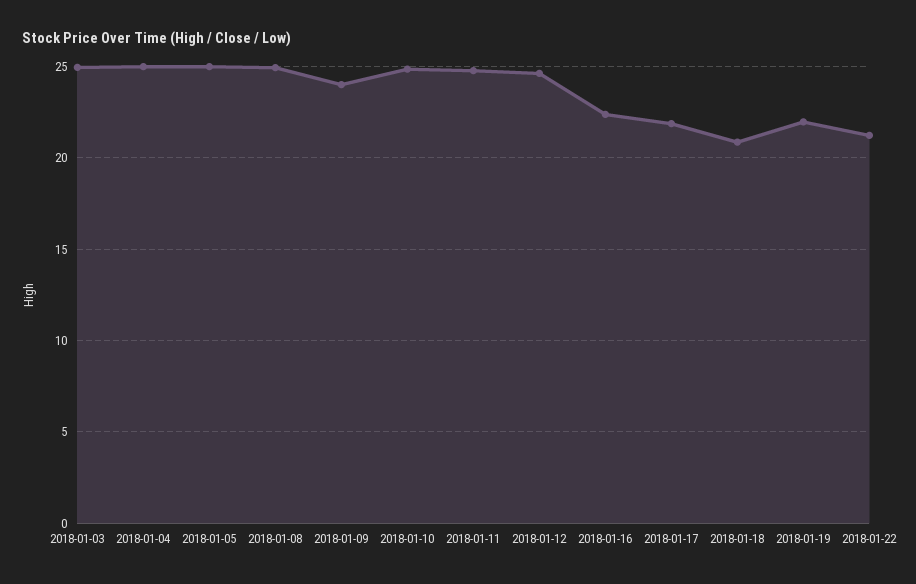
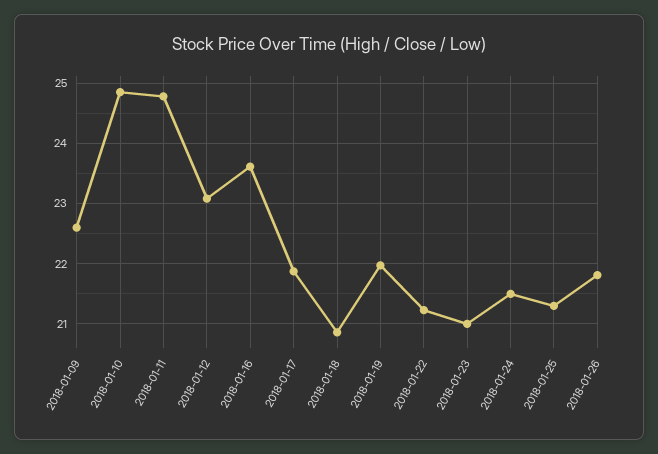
2018-01-03: 25 -> none
2018-01-04: 25 -> none
2018-01-05: 25 -> none
2018-01-08: 25 -> none
2018-01-09: 24 -> 22.6
2018-01-12: 24.5 -> 23.1
2018-01-16: 22.5 -> 23.6
2018-01-23: none -> 21
2018-01-24: none -> 21.5
2018-01-25: none -> 21.3
2018-01-26: none -> 21.8

